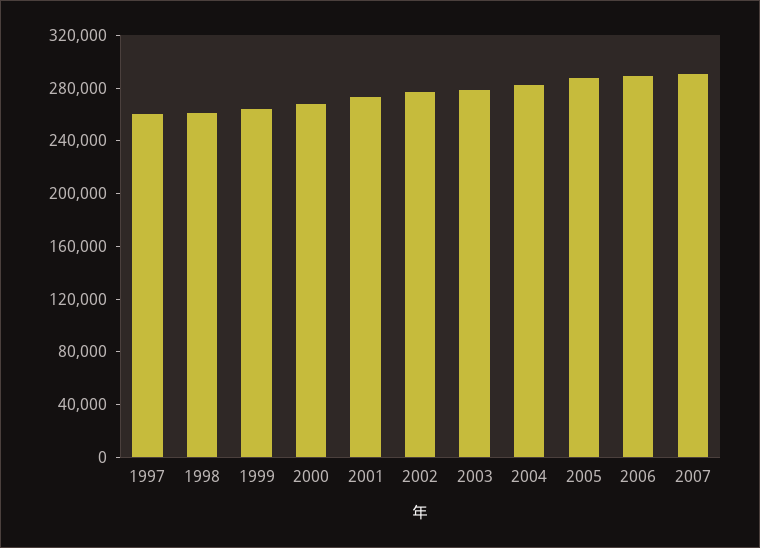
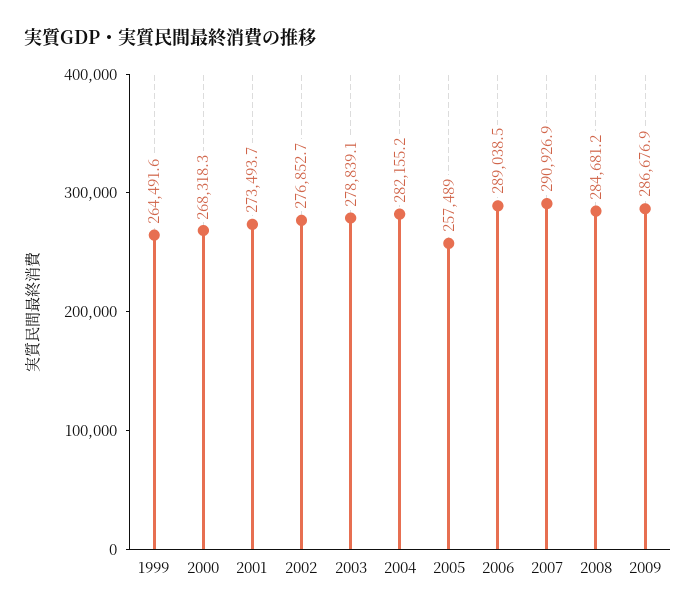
1997: 260000 -> none
1998: 260000 -> none
2005: 290000 -> 257489
2008: none -> 284681.2
2009: none -> 286676.9

